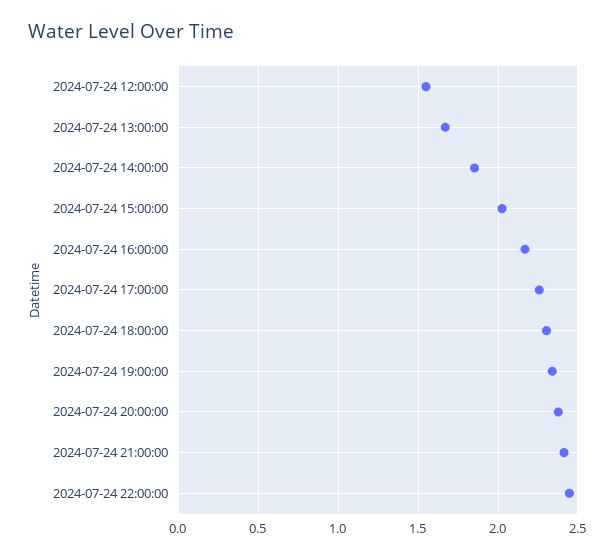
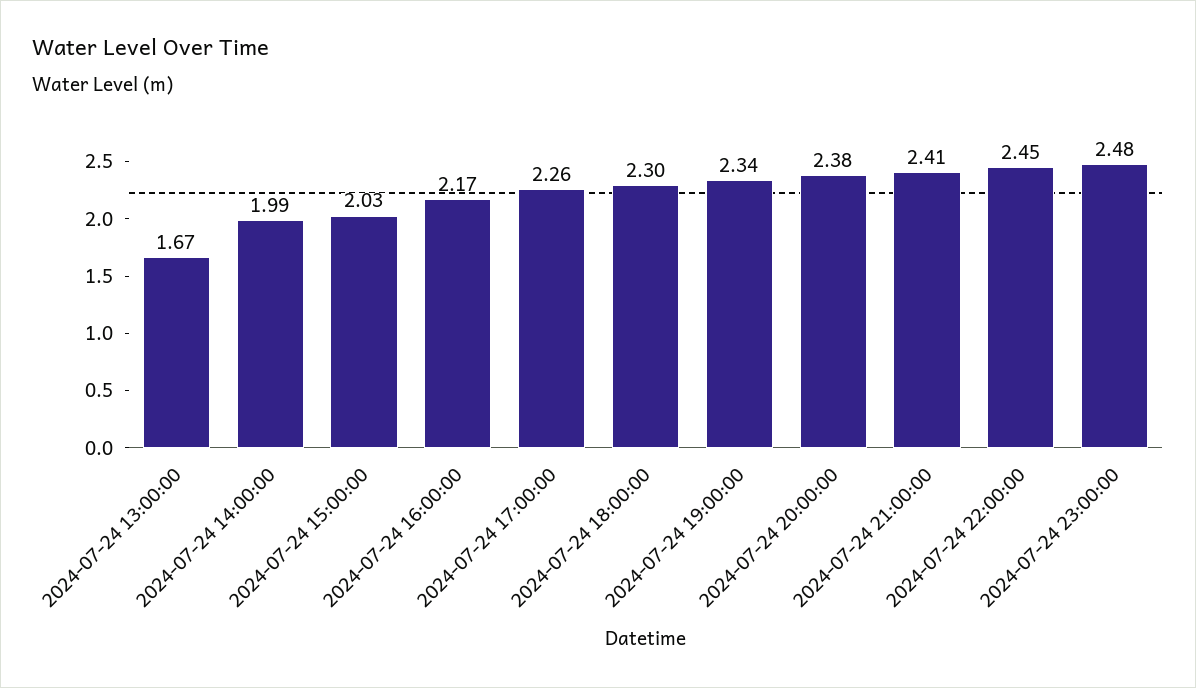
2024-07-24 12:00:00: 1.55 -> none
2024-07-24 14:00:00: 1.85 -> 1.99
2024-07-24 23:00:00: none -> 2.48

